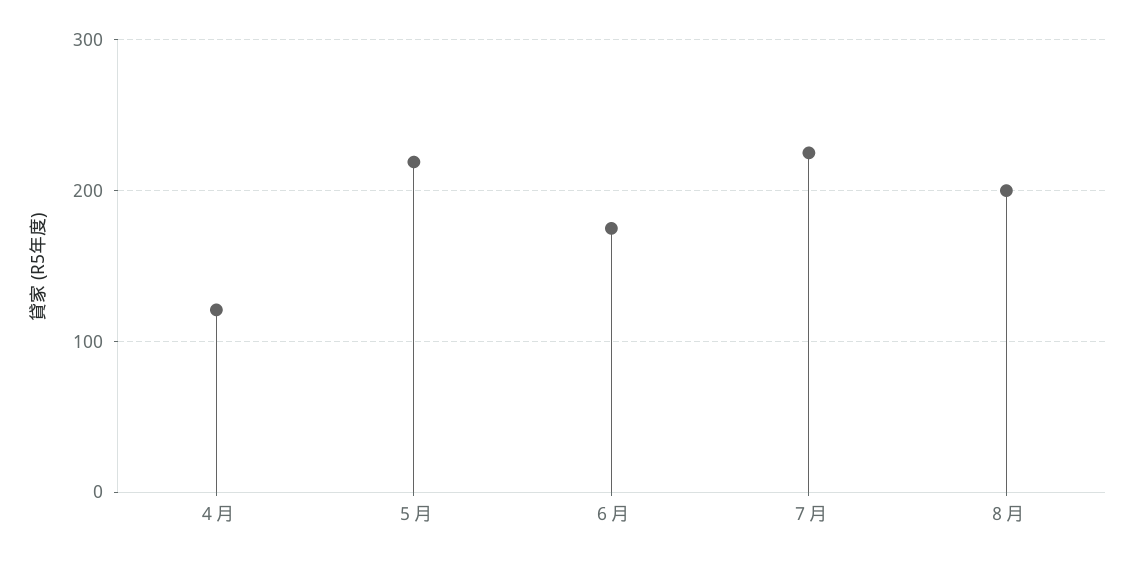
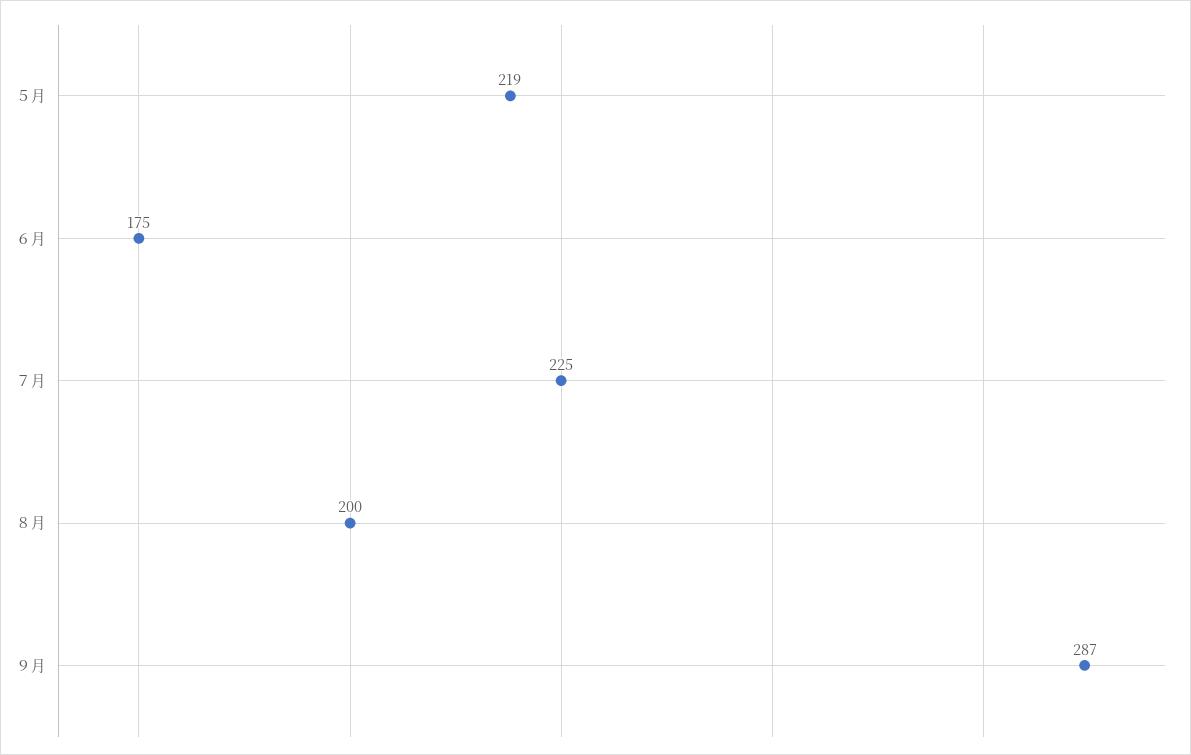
４月: 120 -> none
９月: none -> 287

